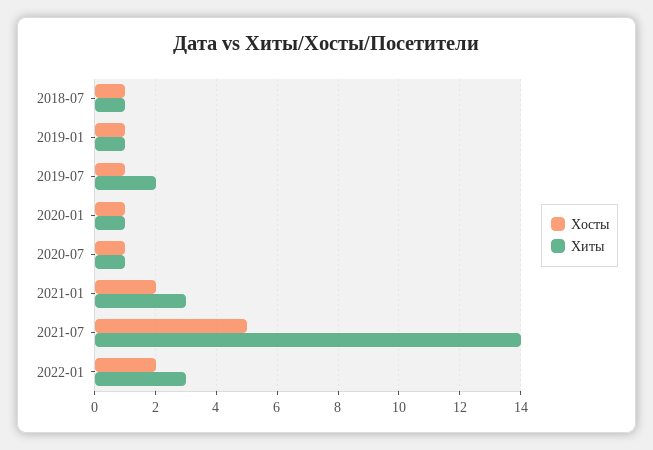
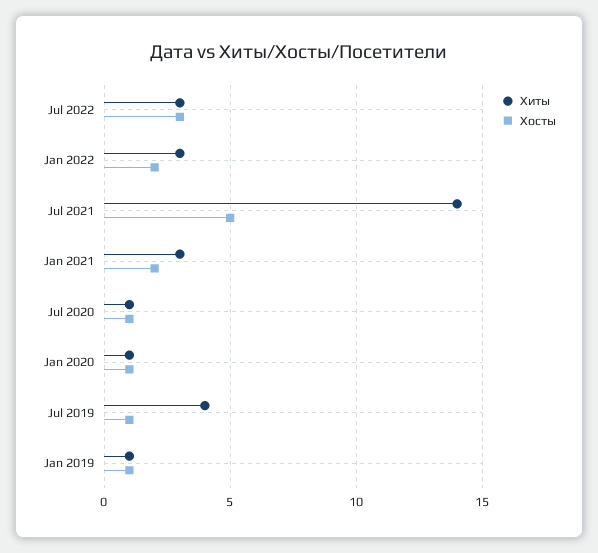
Хосты, 2018-07: 1 -> none
Хиты, 2018-07: 1 -> none
Хиты, 2019-07: 2 -> 4
Хиты, Jul 2022: none -> 3
Хосты, Jul 2022: none -> 3

